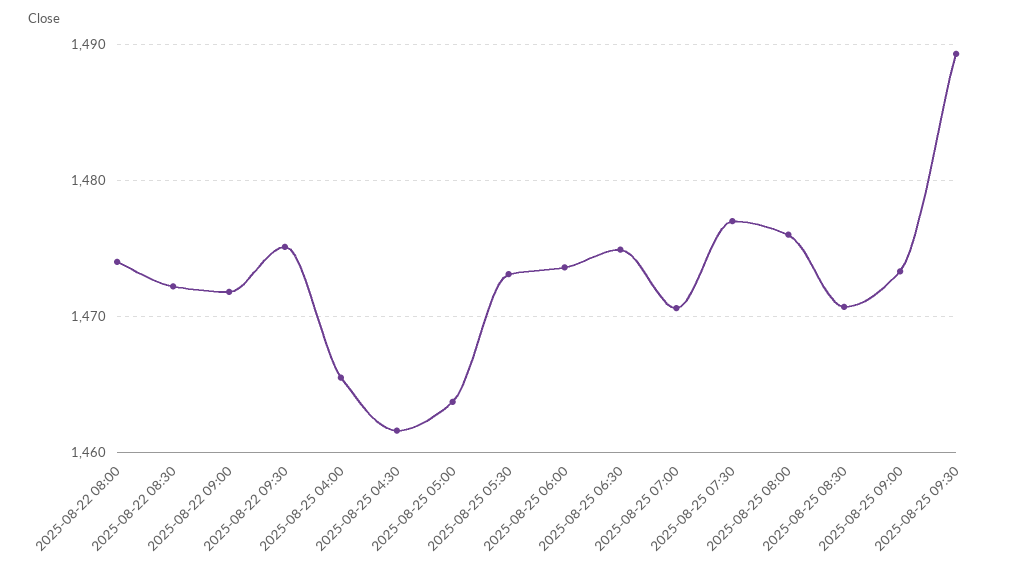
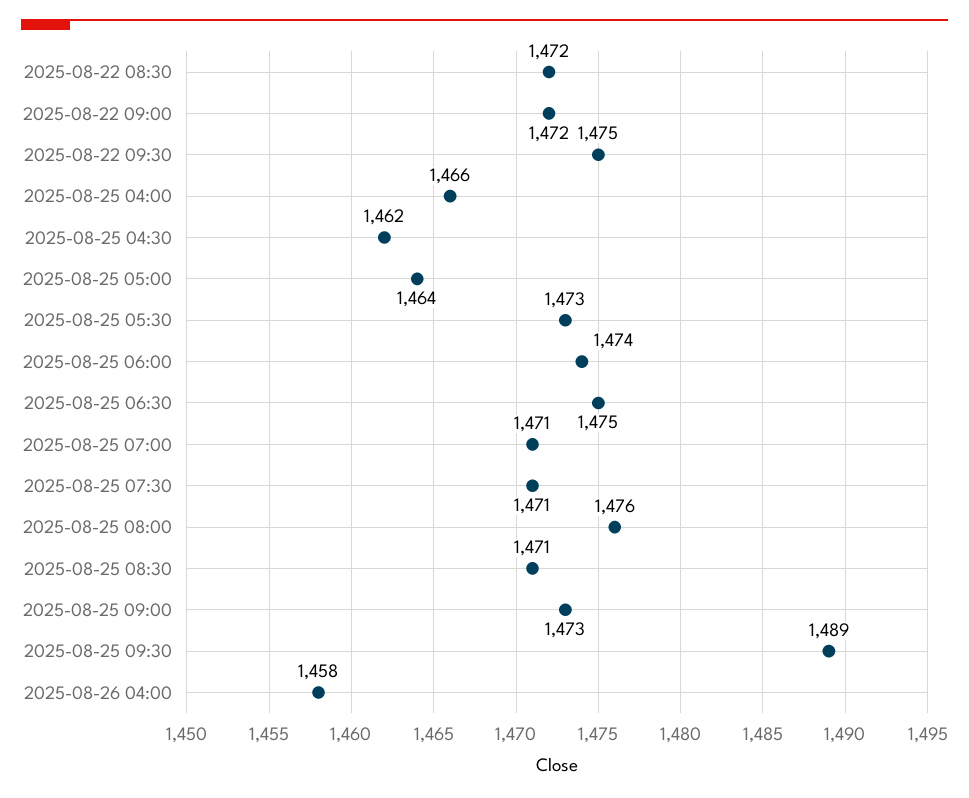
2025-08-22 08:00: 1474 -> none
2025-08-25 07:30: 1477 -> 1471
2025-08-26 04:00: none -> 1458

